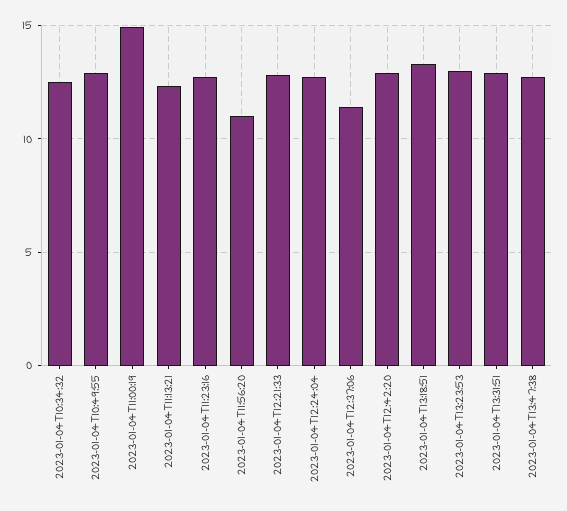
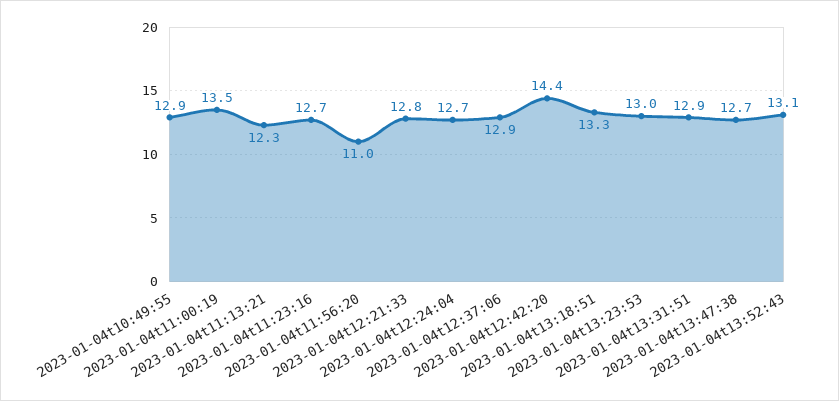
2023-01-04T10:34:32: 12.5 -> none
2023-01-04T11:00:19: 15 -> 13.5
2023-01-04T12:37:06: 11.5 -> 12.9
2023-01-04T12:42:20: 13 -> 14.4
2023-01-04t13:52:43: none -> 13.1

